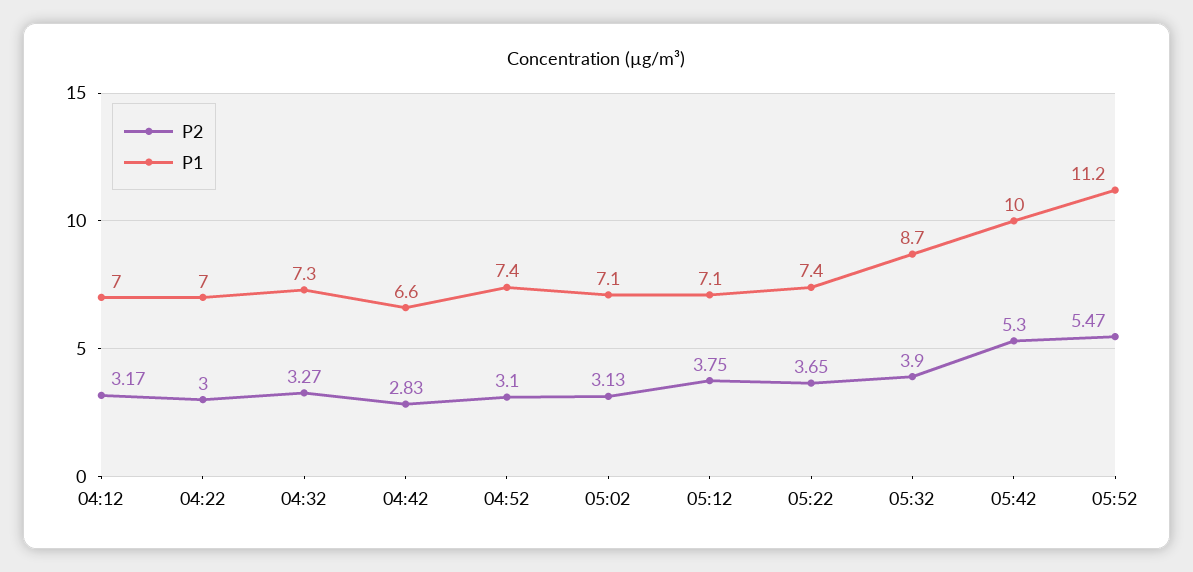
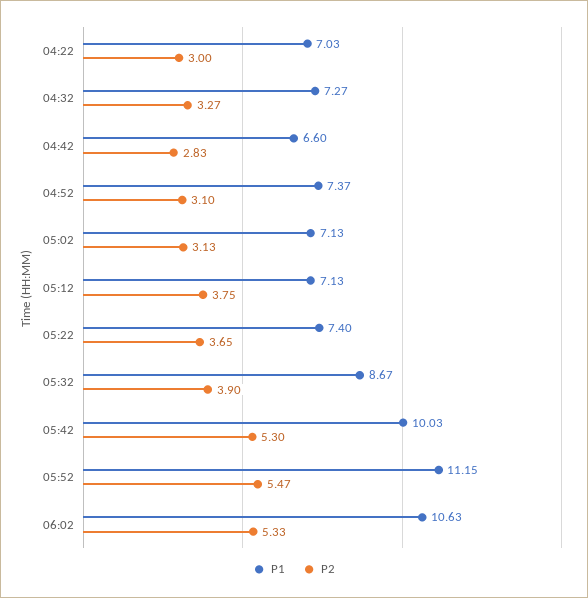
P2, 04:12: 3.17 -> none
P1, 04:12: 7 -> none
P1, 06:02: none -> 10.63
P2, 06:02: none -> 5.33

